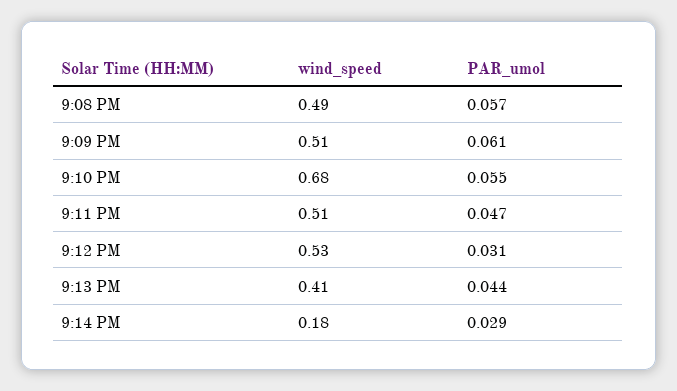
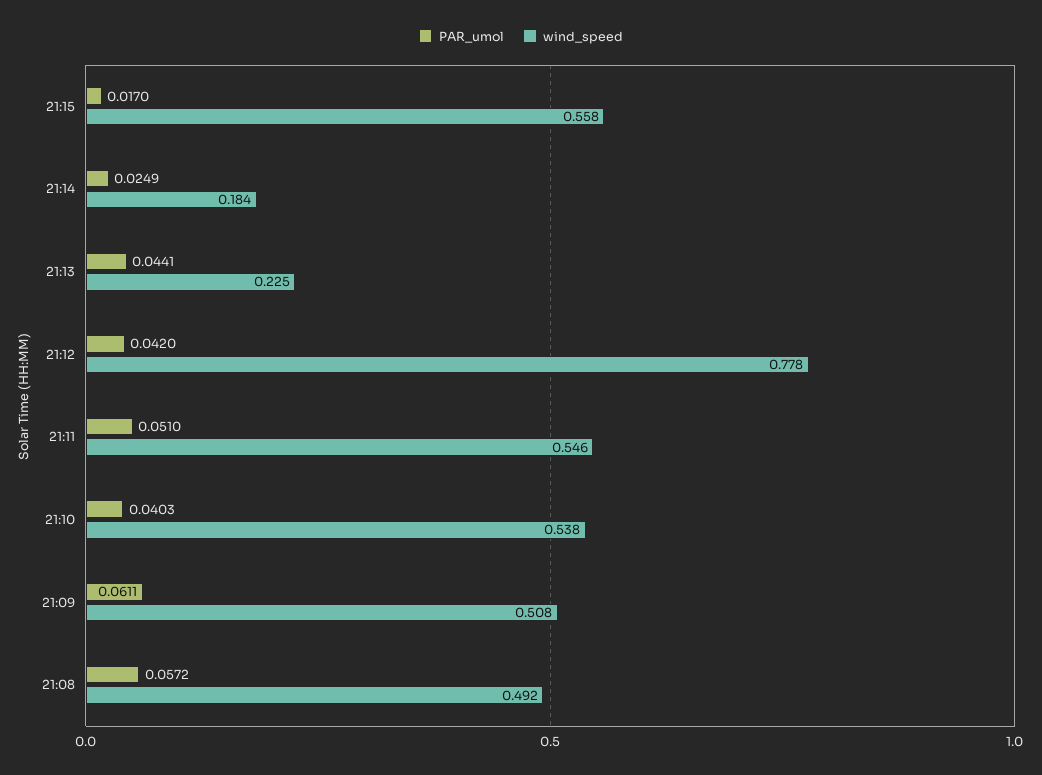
wind_speed, 9:10 PM: 0.68 -> 0.538
PAR_umol, 9:10 PM: 0.055 -> 0.0403
wind_speed, 9:11 PM: 0.51 -> 0.546
PAR_umol, 9:11 PM: 0.047 -> 0.051
wind_speed, 9:12 PM: 0.53 -> 0.778
PAR_umol, 9:12 PM: 0.031 -> 0.042
wind_speed, 9:13 PM: 0.41 -> 0.225
PAR_umol, 9:14 PM: 0.029 -> 0.0249
PAR_umol, 21:15: none -> 0.017
wind_speed, 21:15: none -> 0.558

